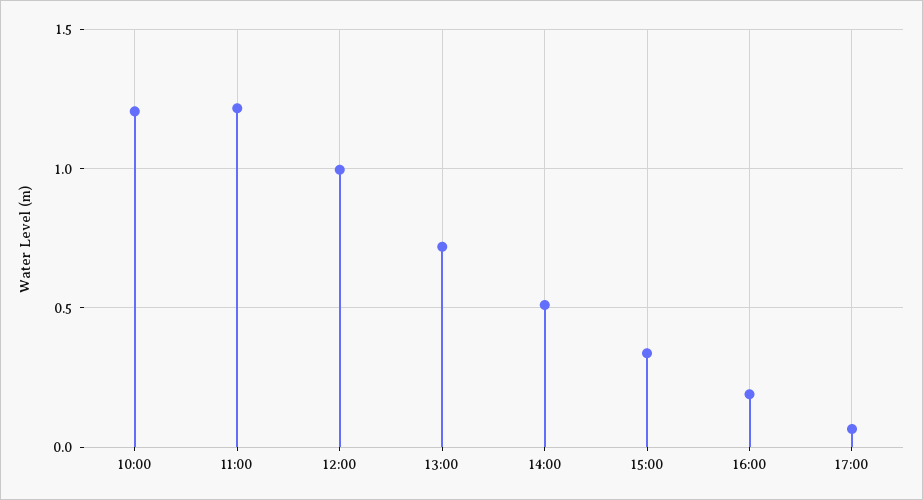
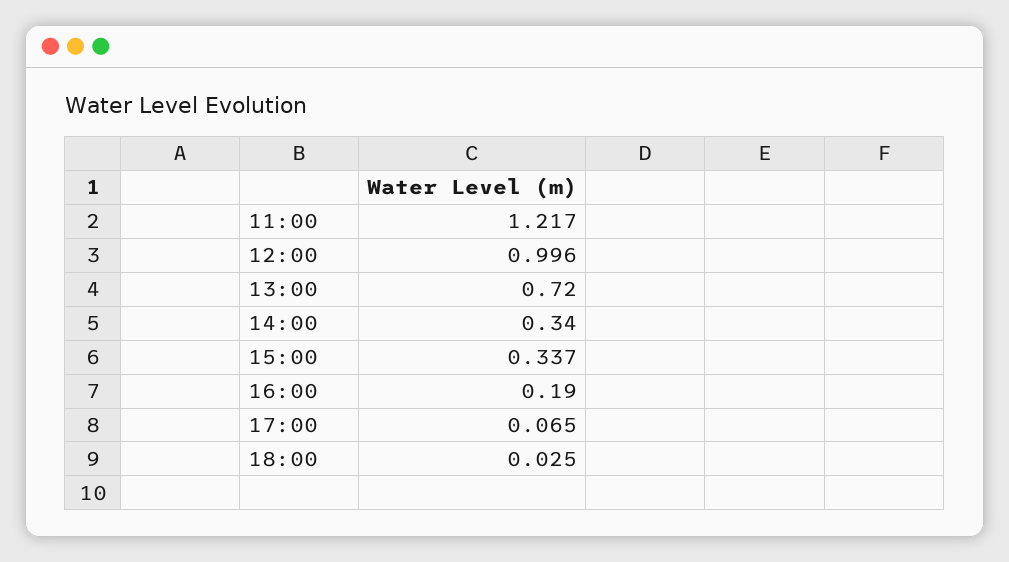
10:00: 1.2 -> none
14:00: 0.5 -> 0.34
18:00: none -> 0.025

